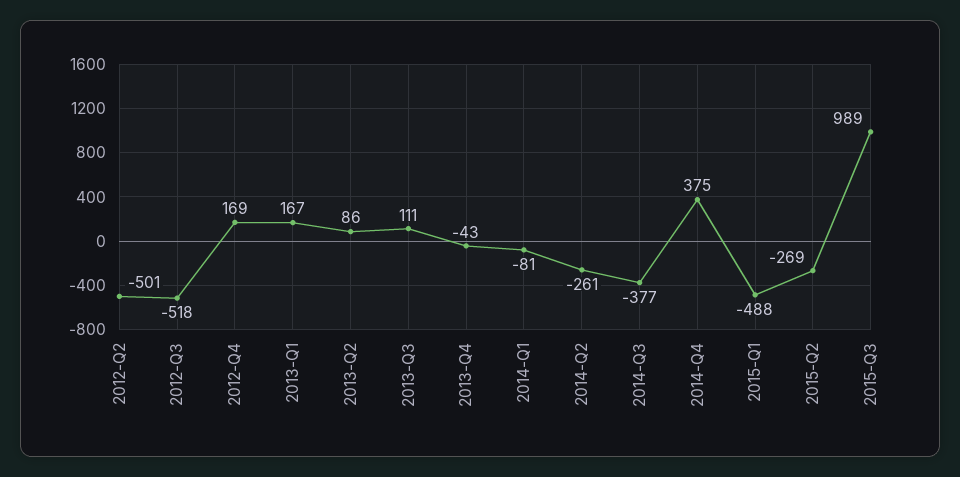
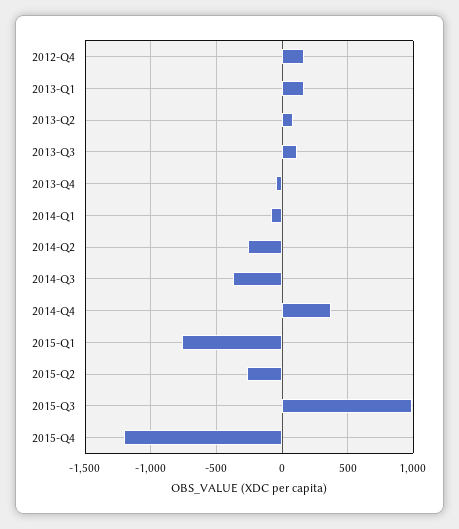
2012-Q2: -501 -> none
2012-Q3: -518 -> none
2015-Q1: -488 -> -750
2015-Q4: none -> -1200

